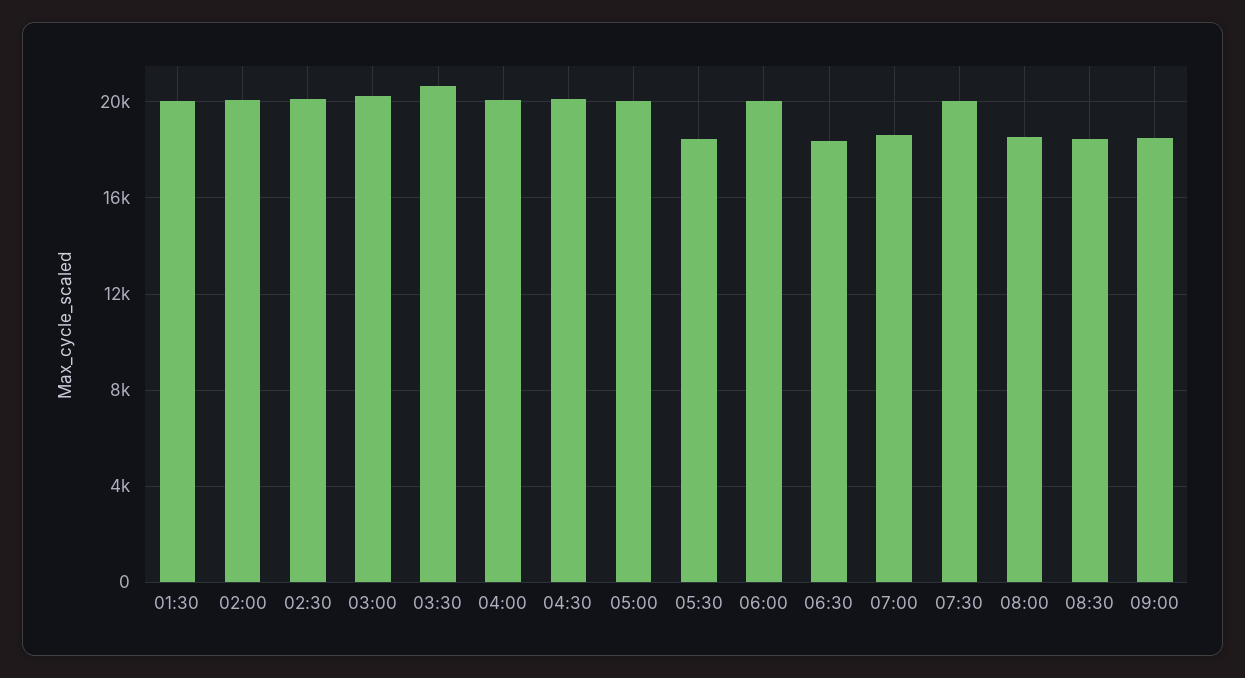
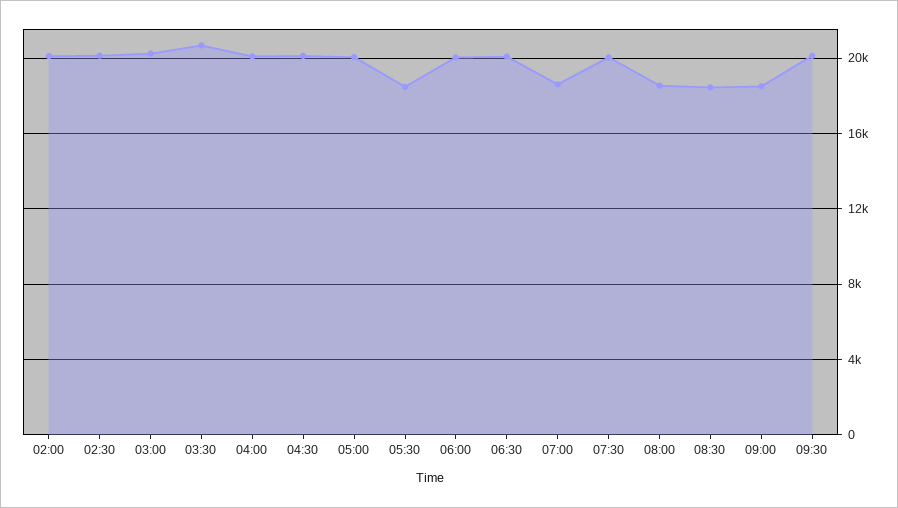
01:30: 20000 -> none
06:30: 18500 -> 20000
09:30: none -> 20000

